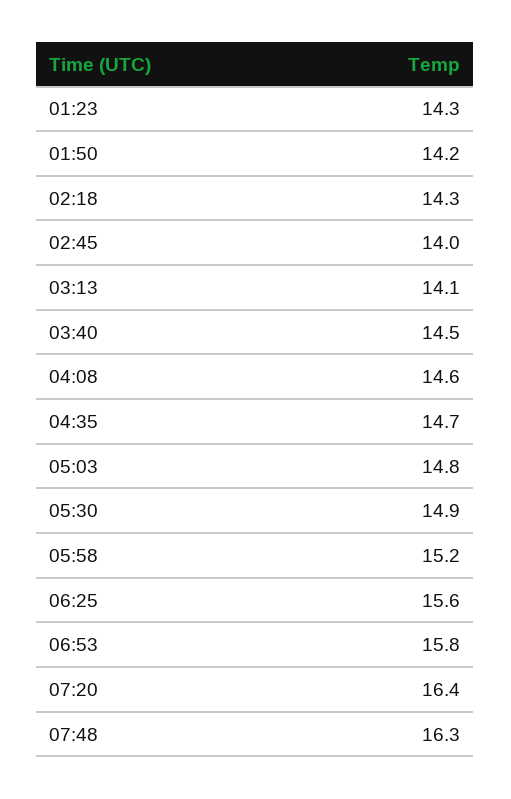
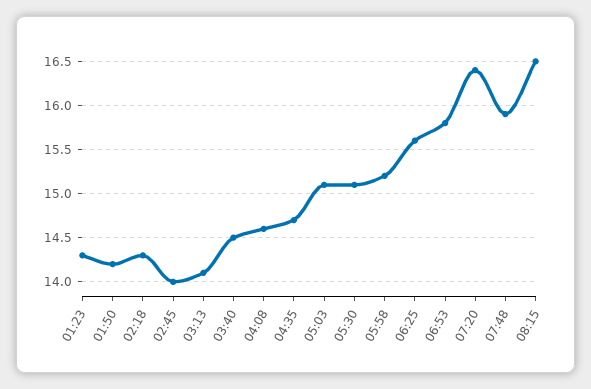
05:03: 14.8 -> 15.1
05:30: 14.9 -> 15.1
07:48: 16.3 -> 15.9
08:15: none -> 16.5

